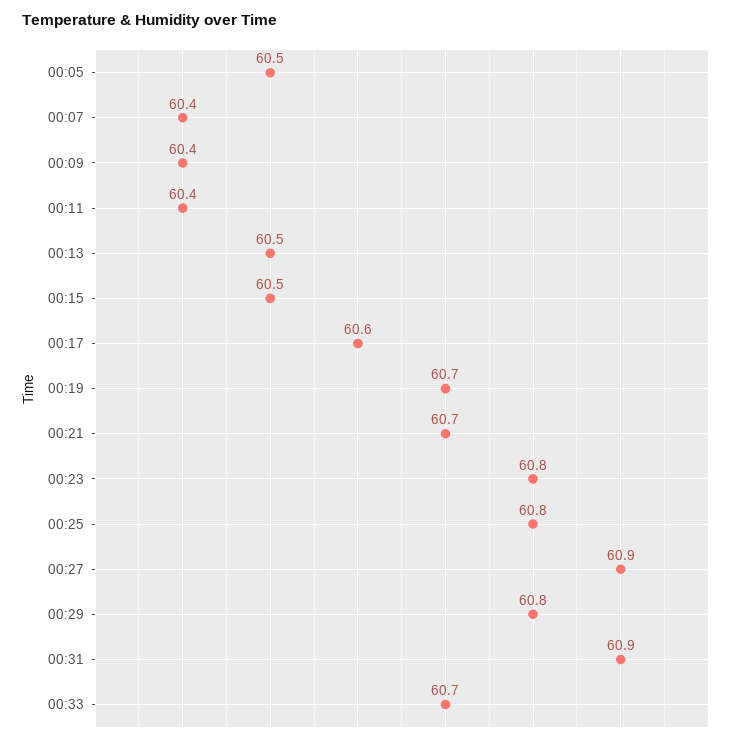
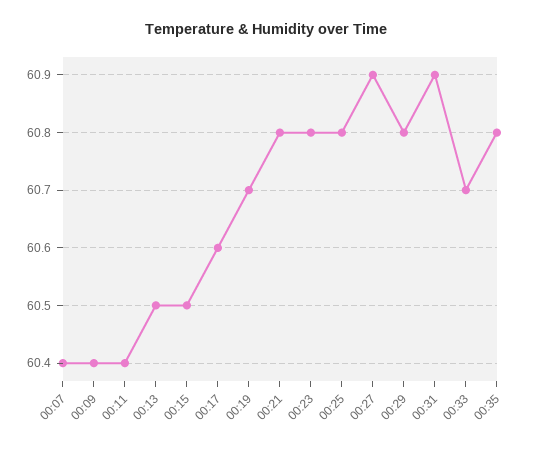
00:05: 60.5 -> none
00:21: 60.7 -> 60.8
00:35: none -> 60.8

